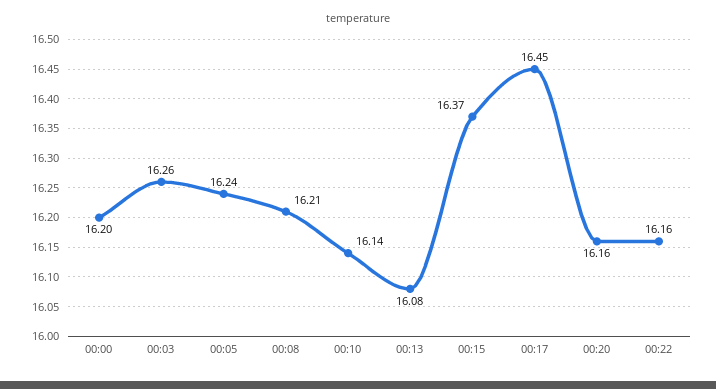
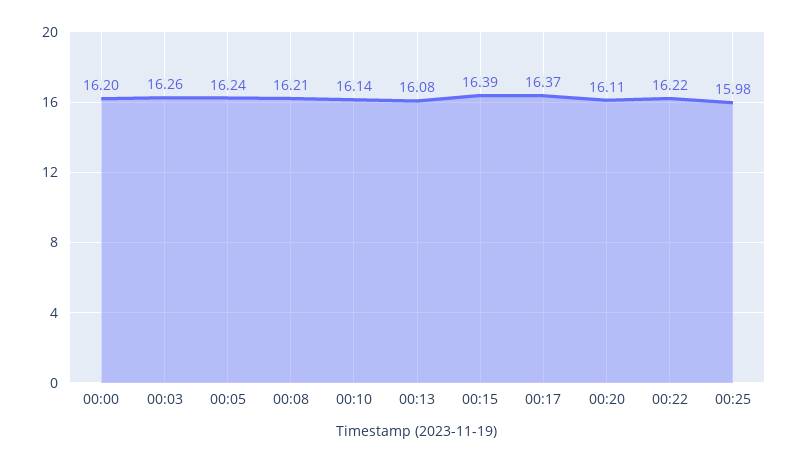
00:15: 16.37 -> 16.39
00:17: 16.45 -> 16.37
00:20: 16.16 -> 16.11
00:22: 16.16 -> 16.22
00:25: none -> 15.98

